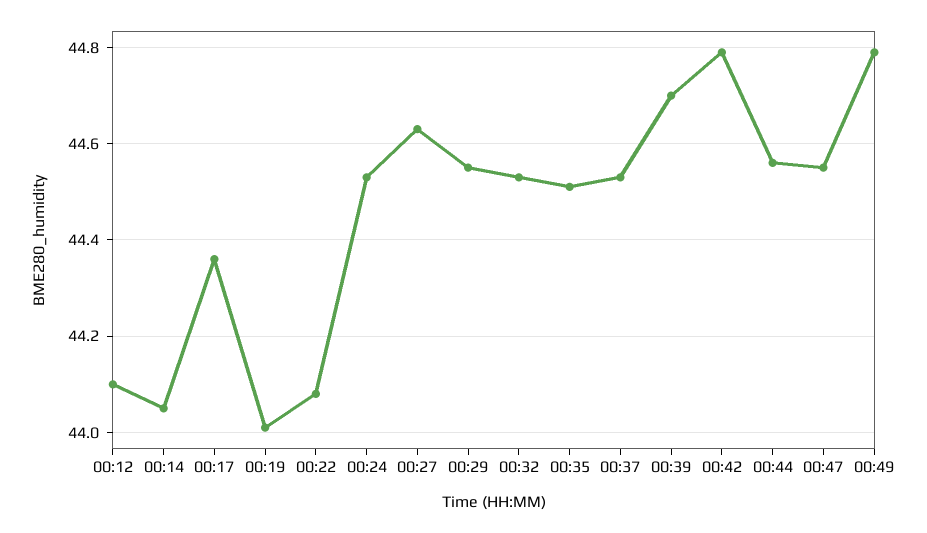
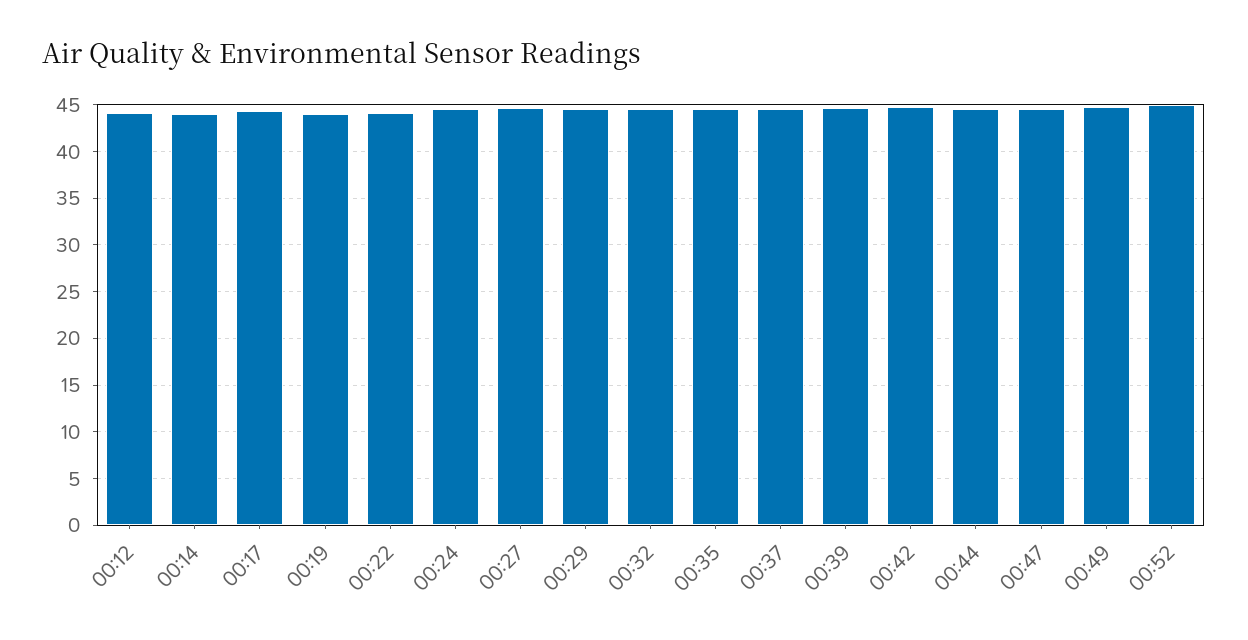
00:52: none -> 45

